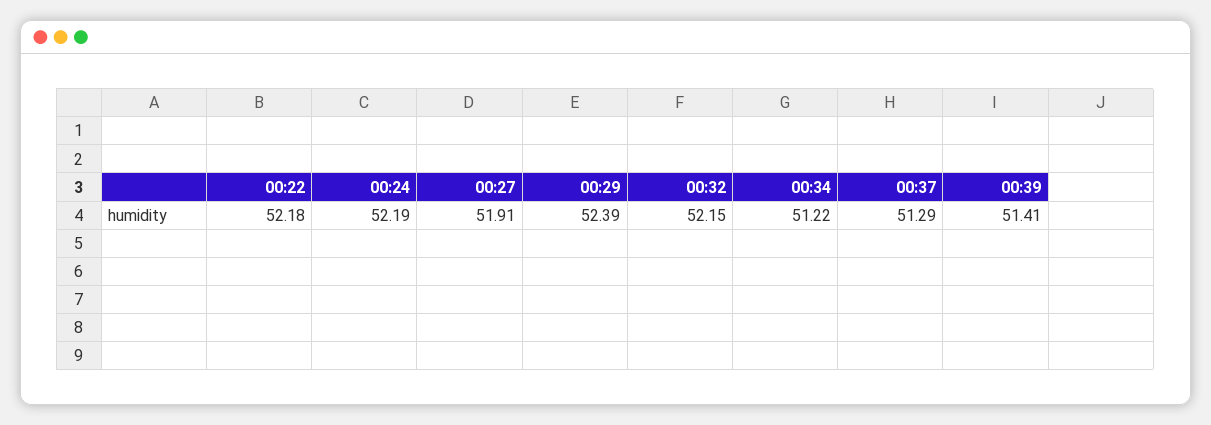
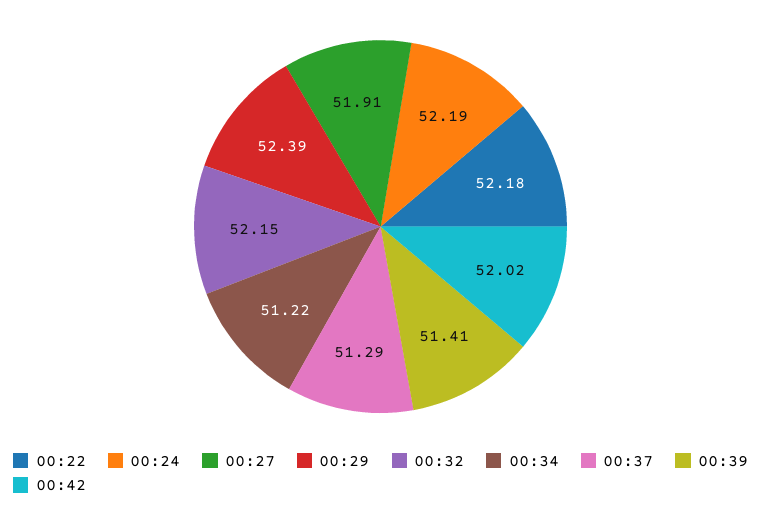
00:42: none -> 52.02

